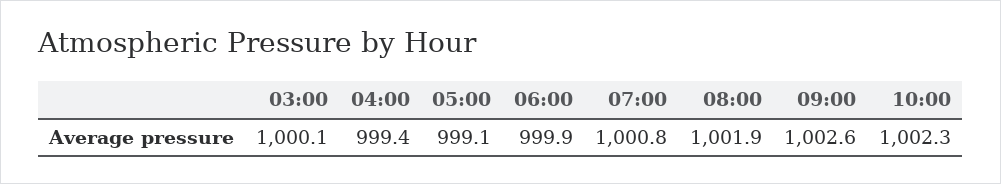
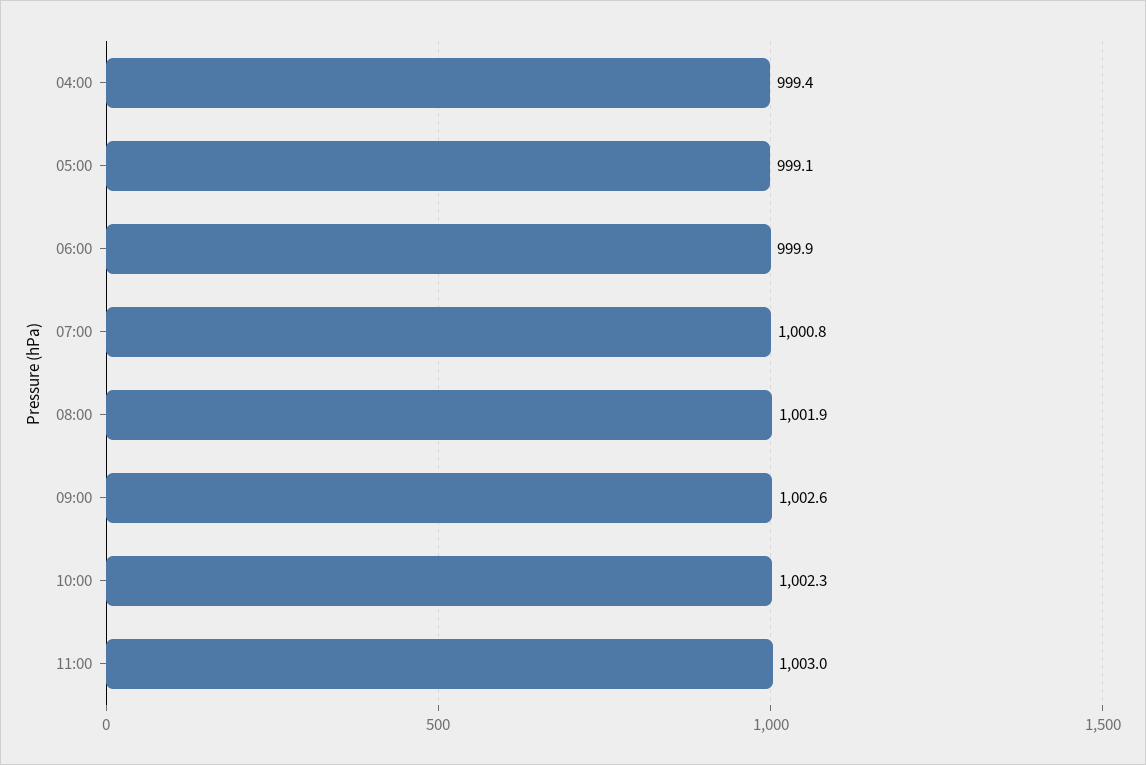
03:00: 1000.1 -> none
11:00: none -> 1003

